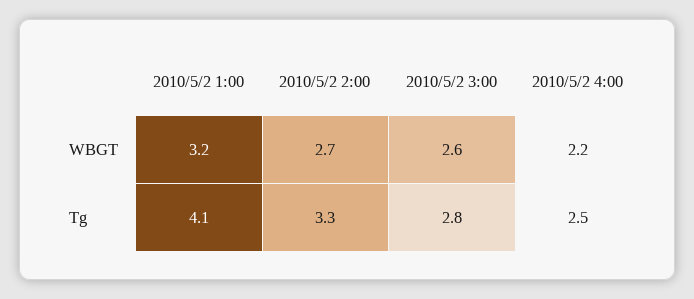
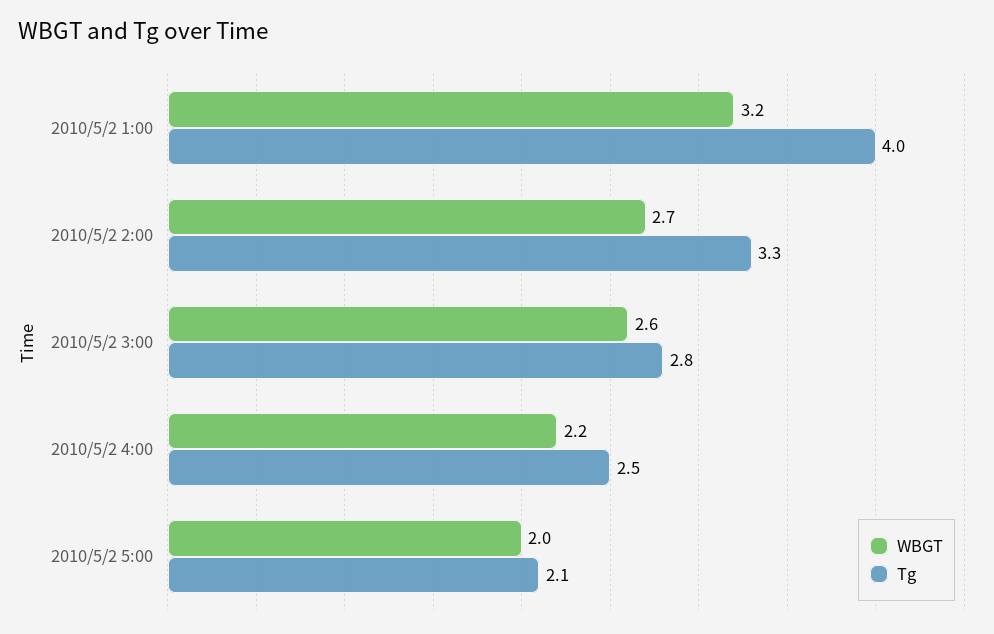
Tg, 2010/5/2 1:00: 4.1 -> 4
WBGT, 2010/5/2 5:00: none -> 2
Tg, 2010/5/2 5:00: none -> 2.1

